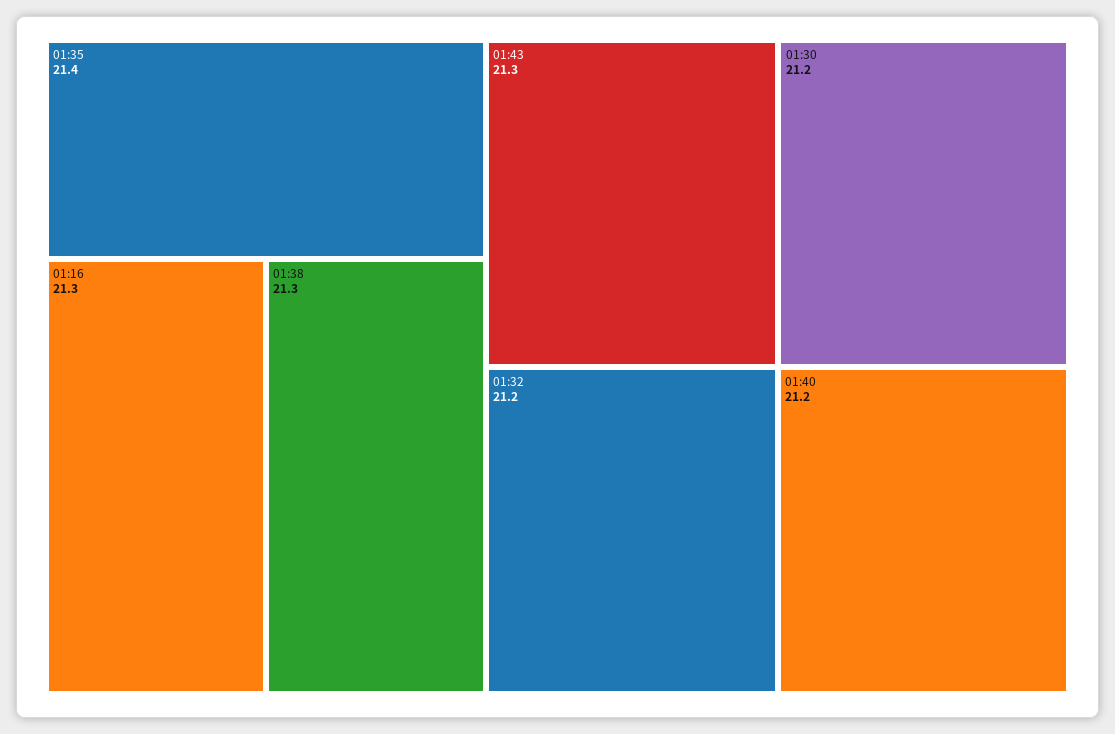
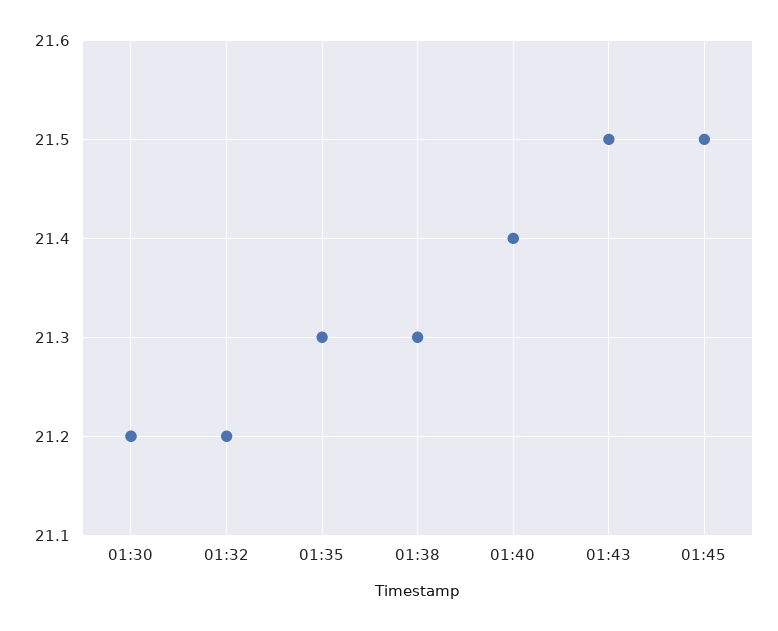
01:35: 21.4 -> 21.3
01:16: 21.3 -> none
01:43: 21.3 -> 21.5
01:40: 21.2 -> 21.4
01:45: none -> 21.5

